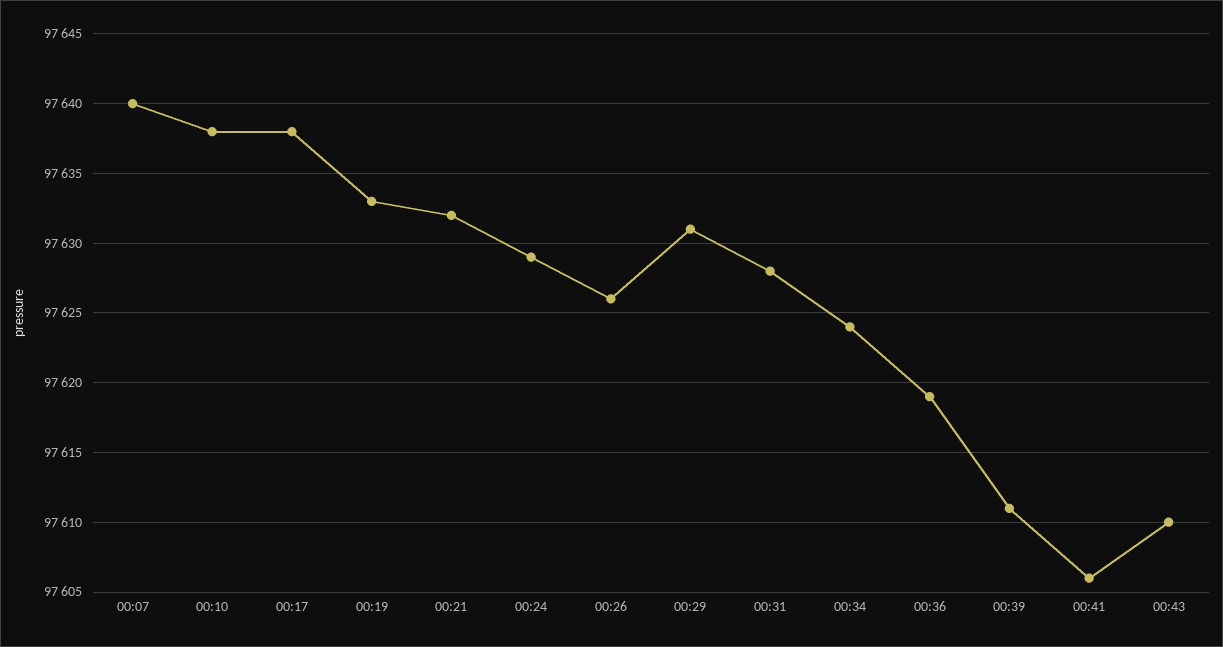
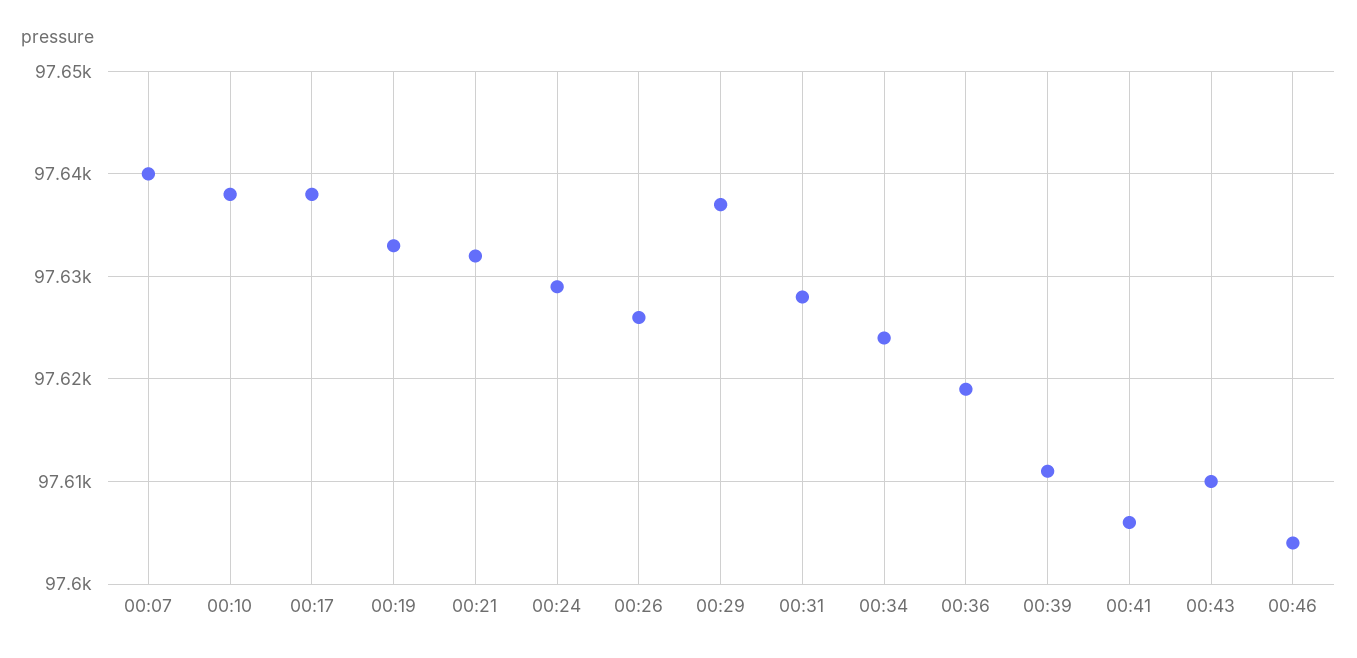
00:29: 97631 -> 97637
00:46: none -> 97604

